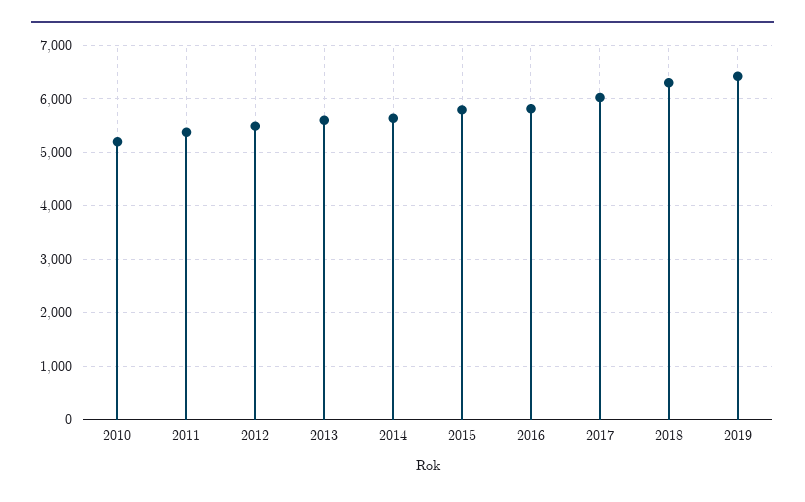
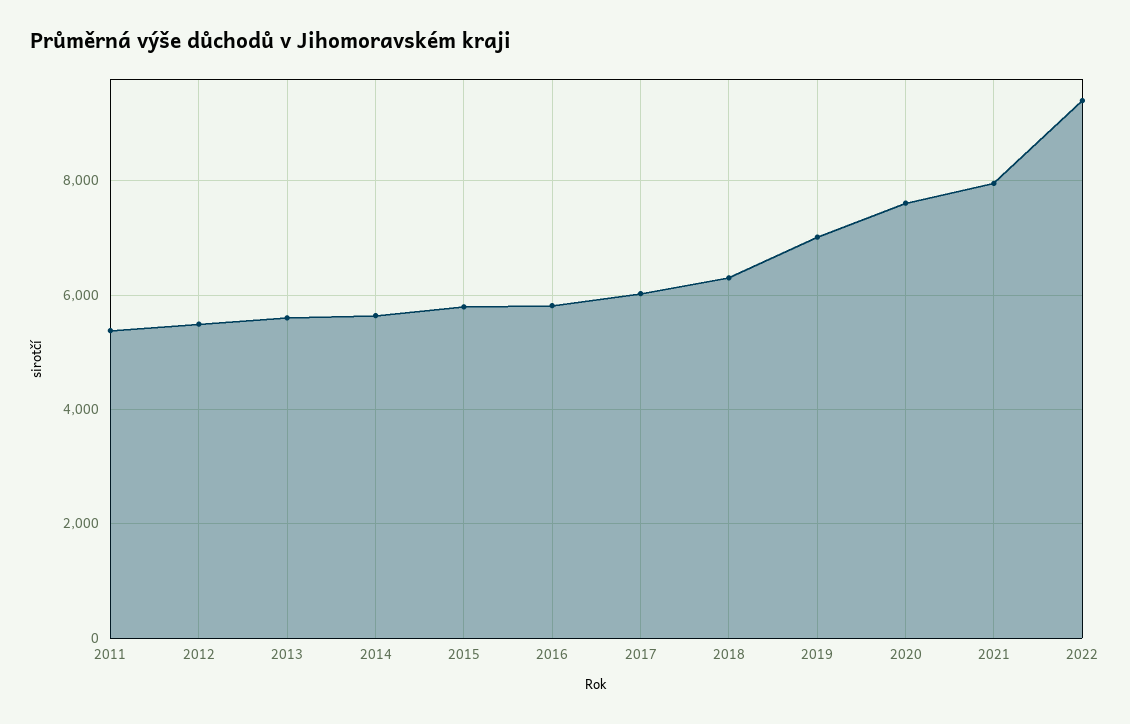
2010: 5200 -> none
2019: 6400 -> 7000
2020: none -> 7600
2021: none -> 8000
2022: none -> 9400

